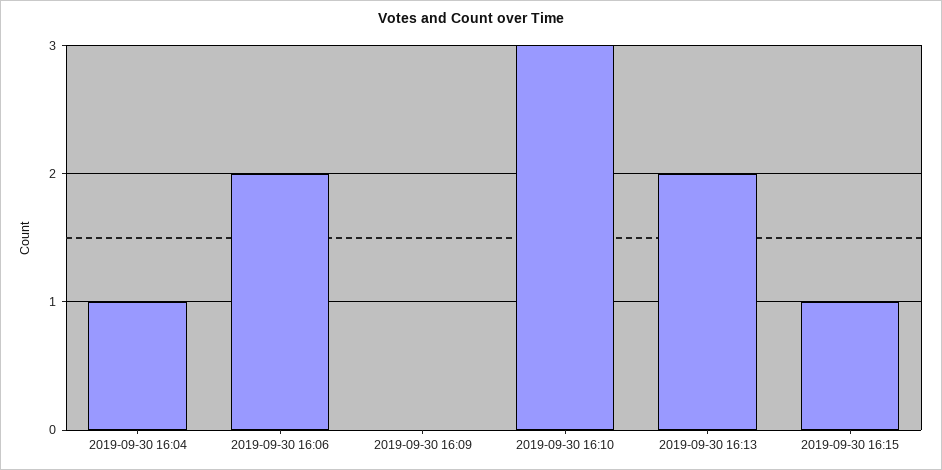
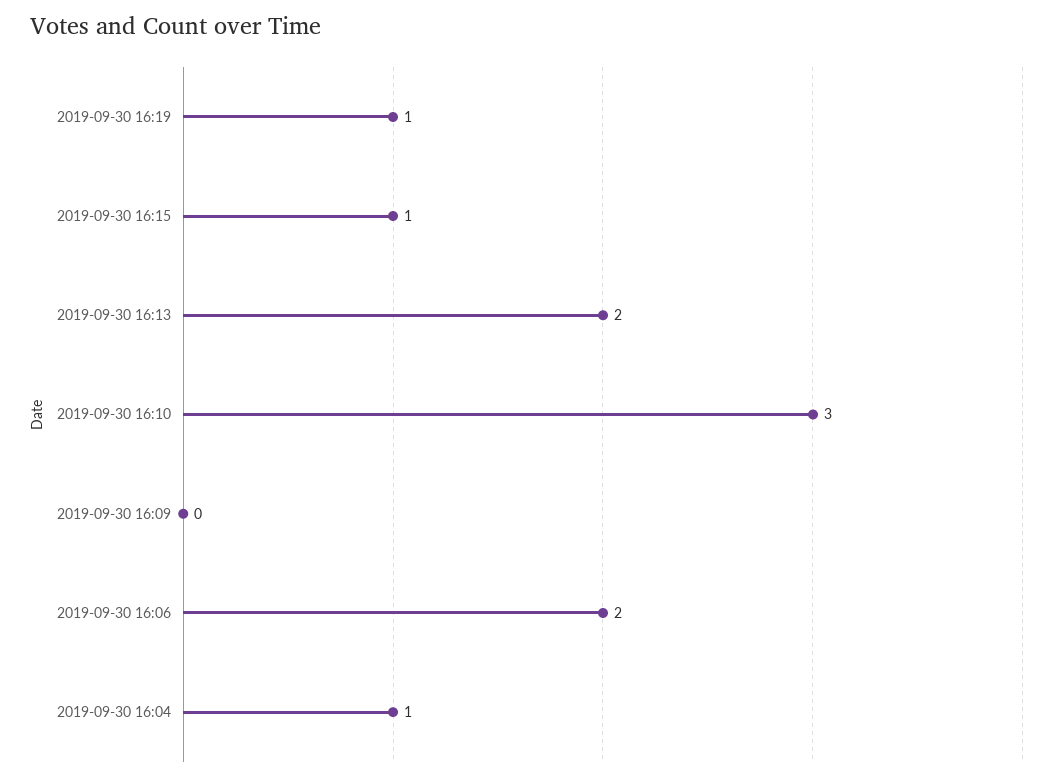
2019-09-30 16:19: none -> 1

